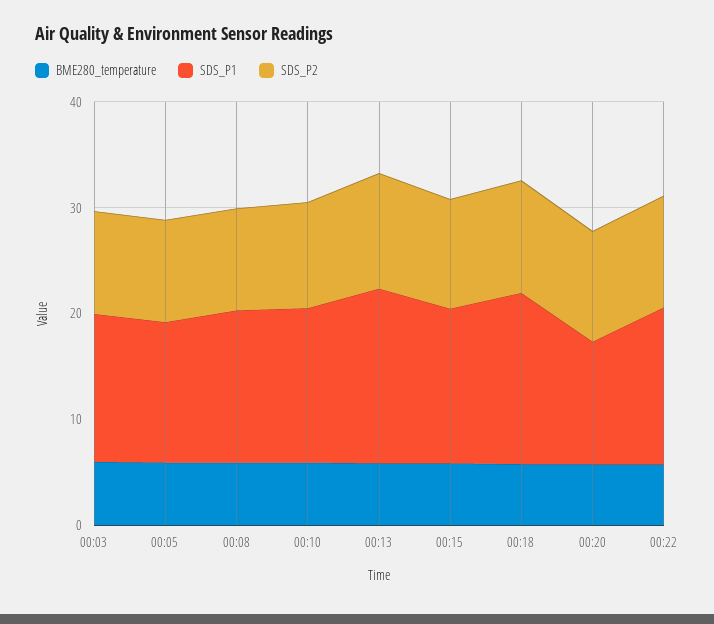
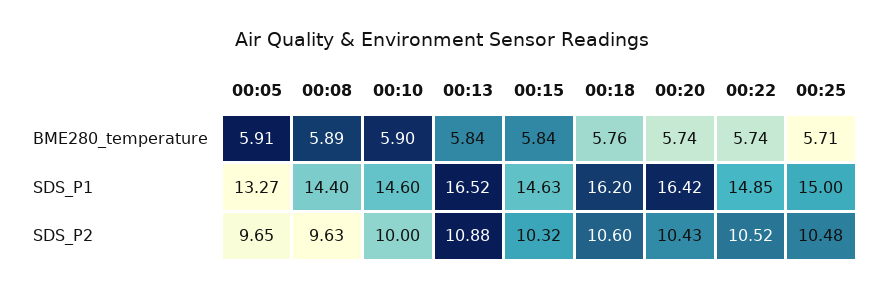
BME280_temperature, 00:03: 6 -> none
SDS_P1, 00:03: 14 -> none
SDS_P2, 00:03: 10 -> none
SDS_P1, 00:20: 12 -> 16.42
BME280_temperature, 00:25: none -> 5.71
SDS_P1, 00:25: none -> 15
SDS_P2, 00:25: none -> 10.48

